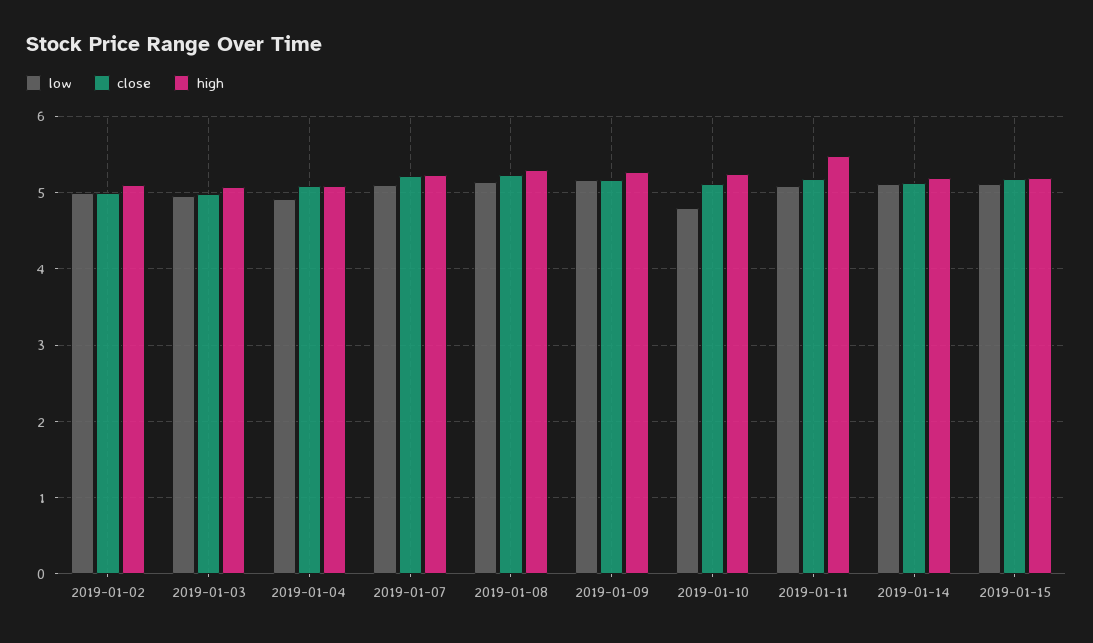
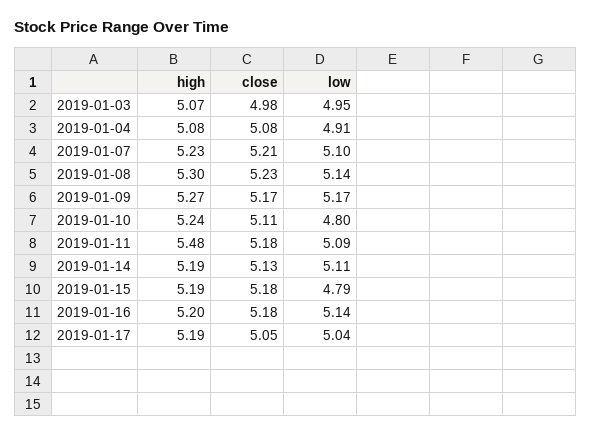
low, 2019-01-02: 5 -> none
close, 2019-01-02: 5 -> none
high, 2019-01-02: 5.1 -> none
low, 2019-01-15: 5.1 -> 4.79
high, 2019-01-16: none -> 5.2
close, 2019-01-16: none -> 5.18
low, 2019-01-16: none -> 5.14
high, 2019-01-17: none -> 5.19
close, 2019-01-17: none -> 5.05
low, 2019-01-17: none -> 5.04

